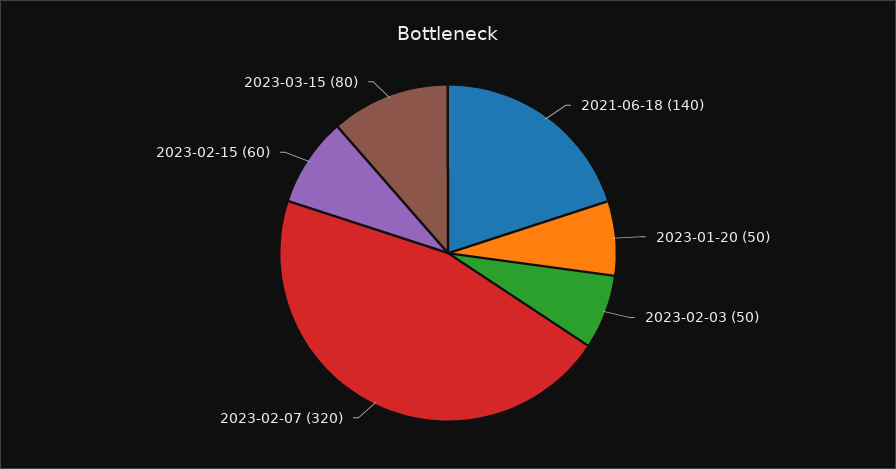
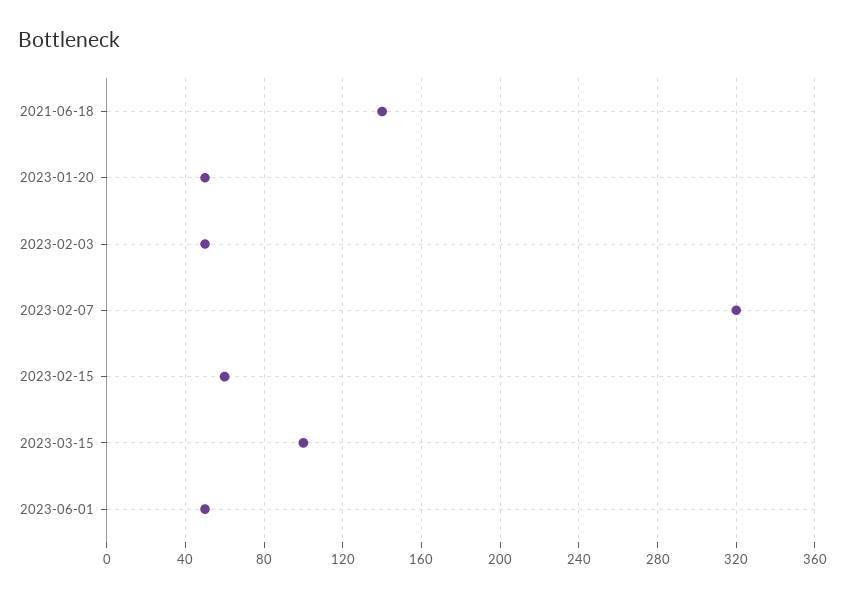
2023-03-15: 80 -> 100
2023-06-01: none -> 50

